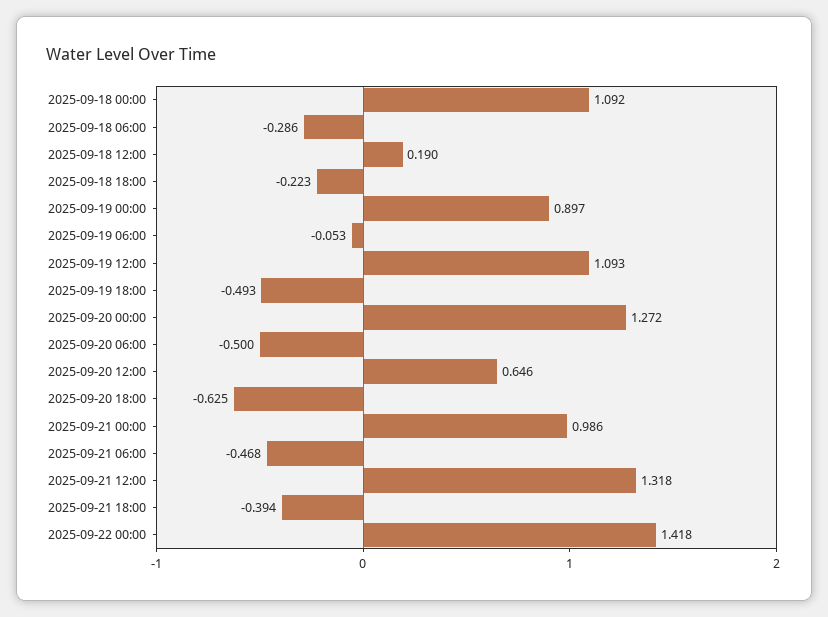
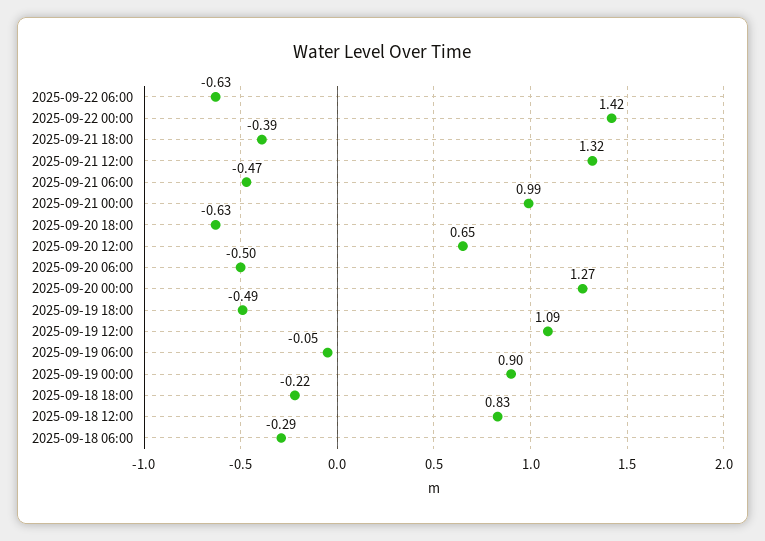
2025-09-18 00:00: 1.092 -> none
2025-09-18 12:00: 0.19 -> 0.83
2025-09-22 06:00: none -> -0.63

